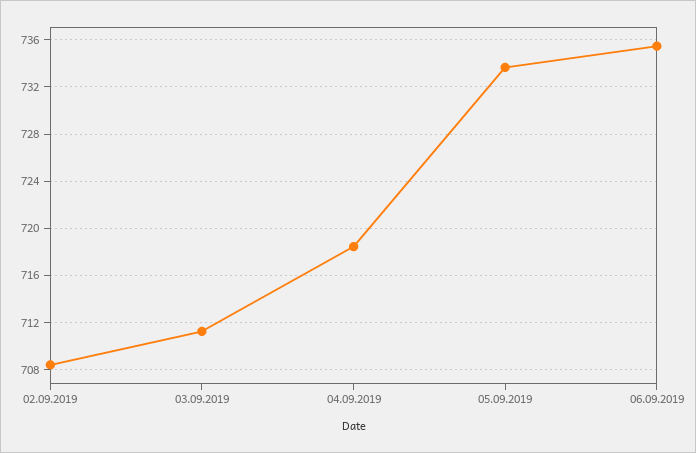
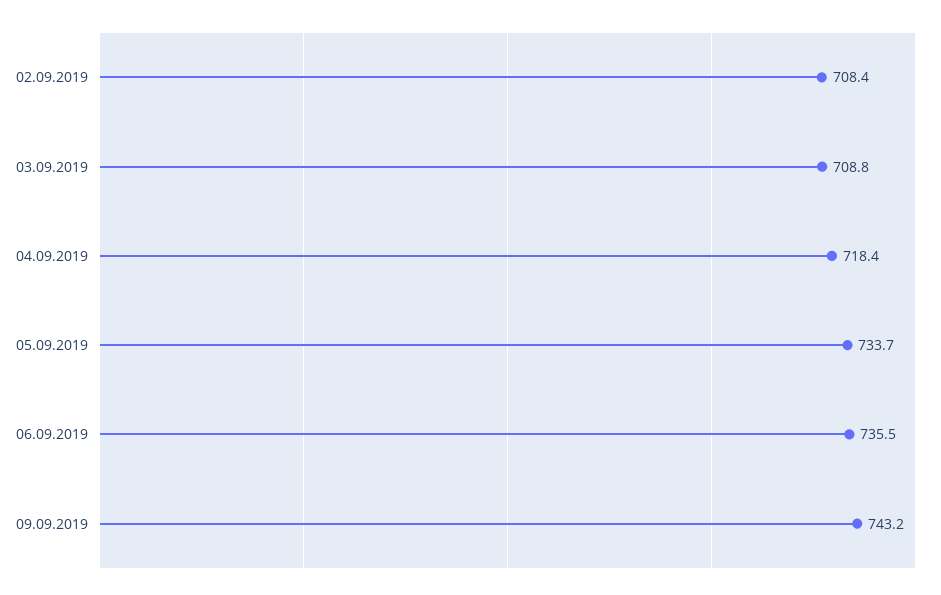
03.09.2019: 711 -> 708.8
09.09.2019: none -> 743.2

